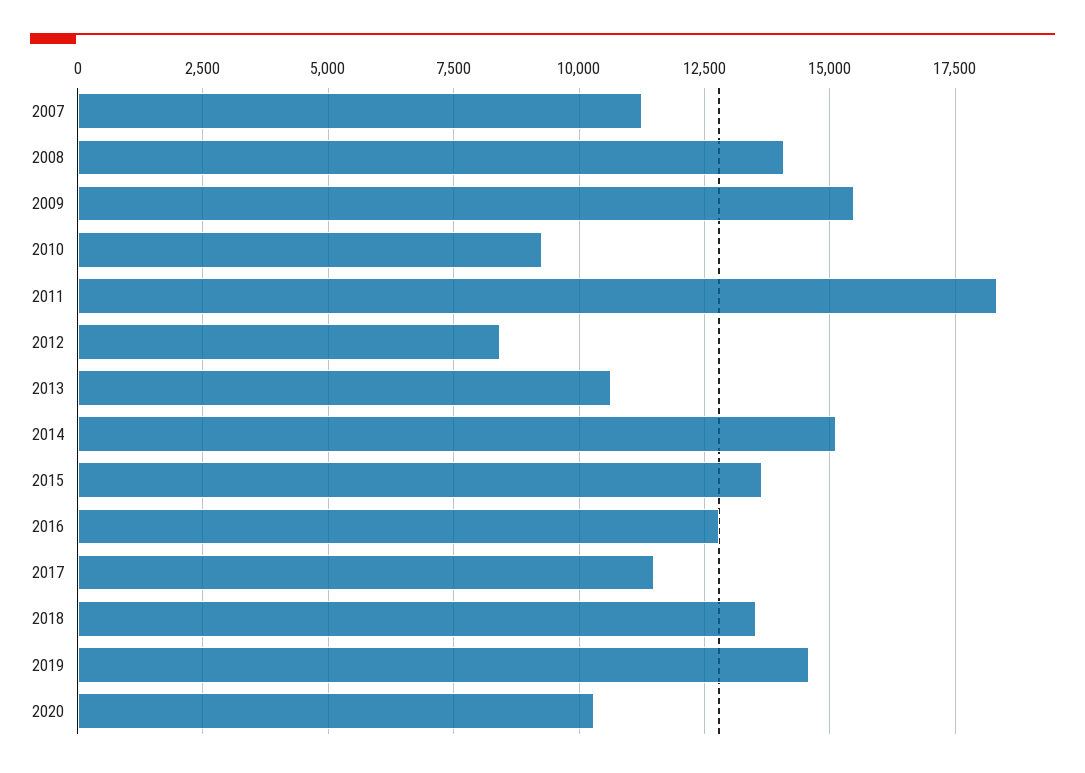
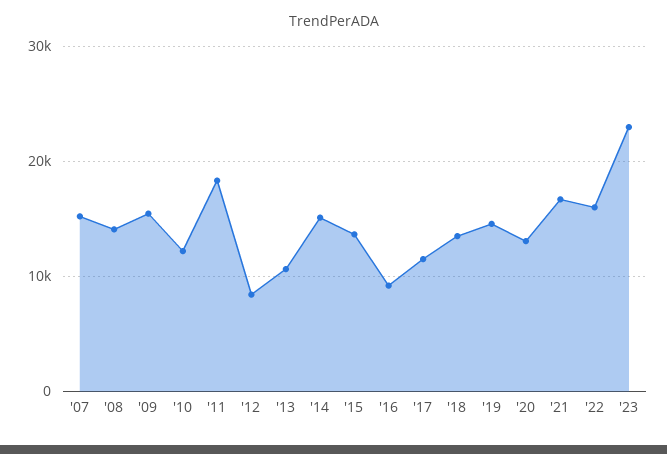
2007: 11250 -> 15000
2010: 9250 -> 12000
2016: 12750 -> 9000
2020: 10250 -> 13000
'21: none -> 17000
'22: none -> 16000
'23: none -> 23000

